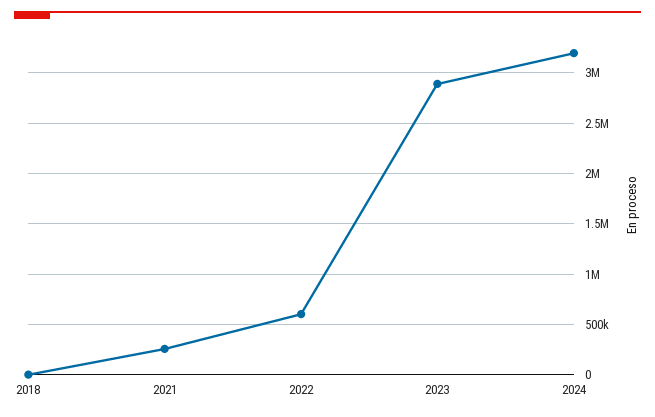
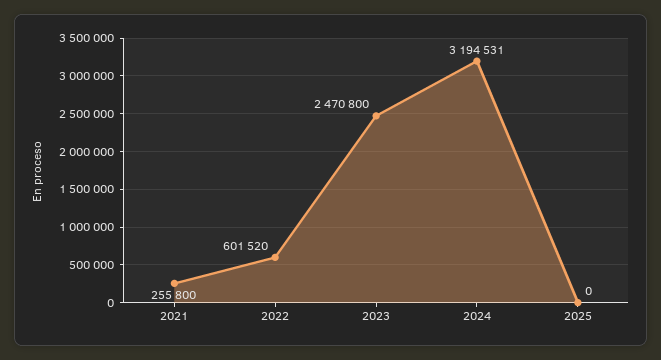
2018: 0 -> none
2023: 2900000 -> 2470800
2025: none -> 0

